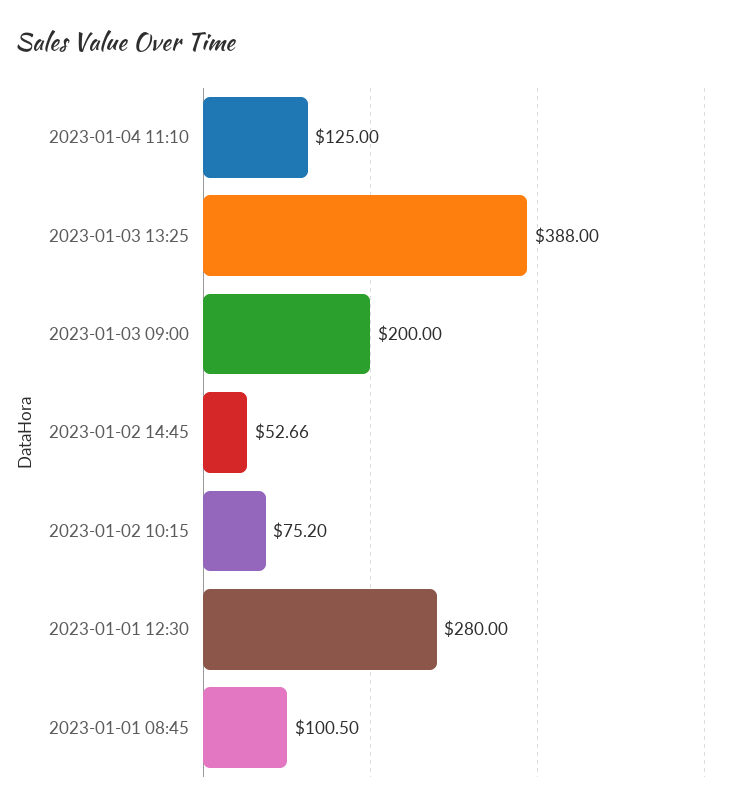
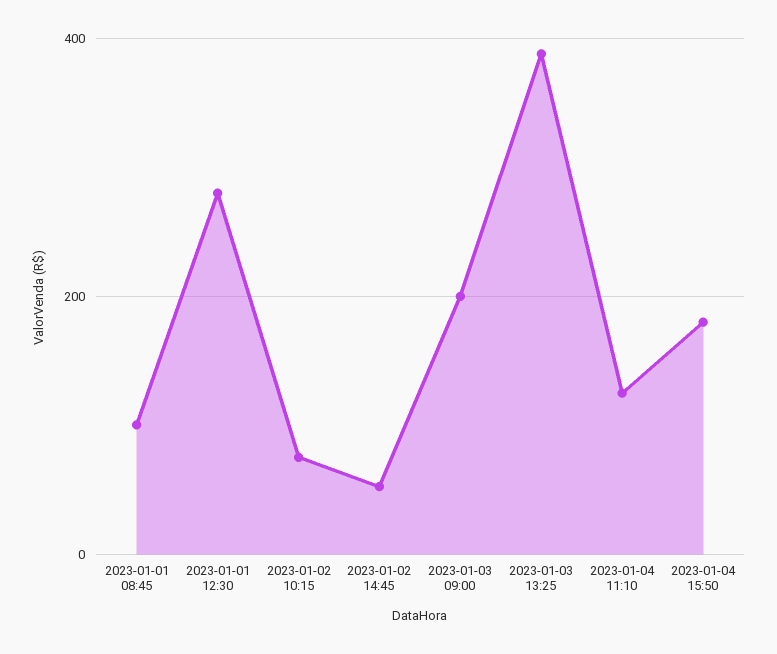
2023-01-04 15:50: none -> 180

